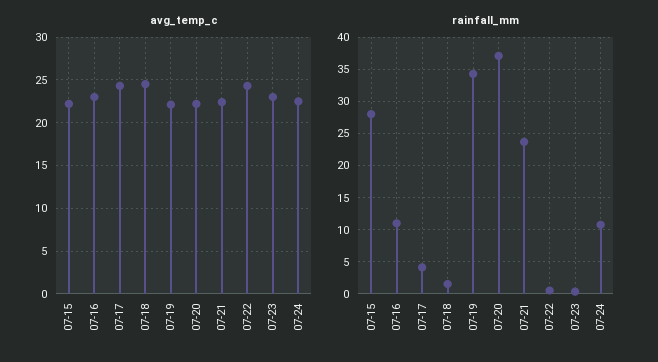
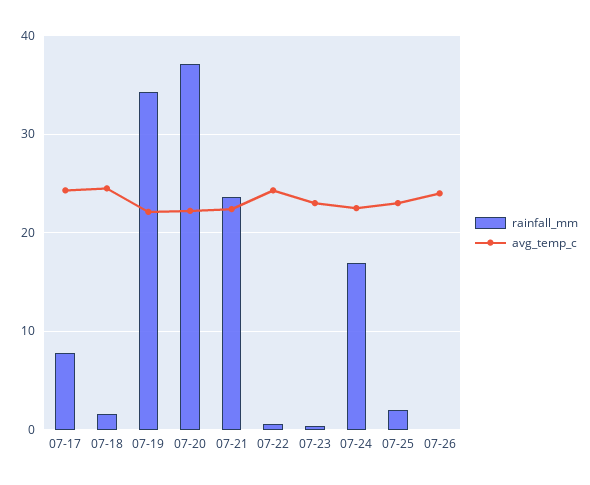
avg_temp_c, 07-15: 22 -> none
avg_temp_c, 07-16: 23 -> none
rainfall_mm, 07-15: 28 -> none
rainfall_mm, 07-16: 11 -> none
rainfall_mm, 07-17: 4 -> 8
rainfall_mm, 07-24: 11 -> 17
rainfall_mm, 07-25: none -> 2
avg_temp_c, 07-25: none -> 23
rainfall_mm, 07-26: none -> 0
avg_temp_c, 07-26: none -> 24

